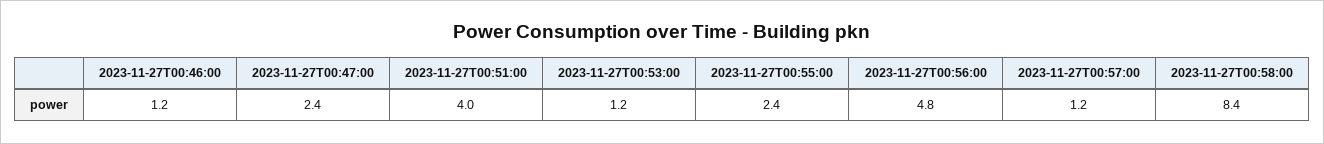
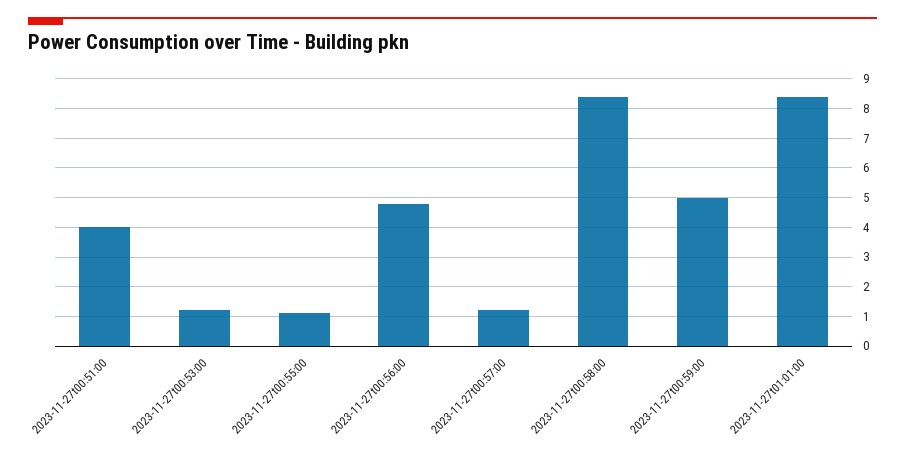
2023-11-27T00:46:00: 1.2 -> none
2023-11-27T00:47:00: 2.4 -> none
2023-11-27T00:55:00: 2.4 -> 1
2023-11-27t00:59:00: none -> 5
2023-11-27t01:01:00: none -> 8.5

